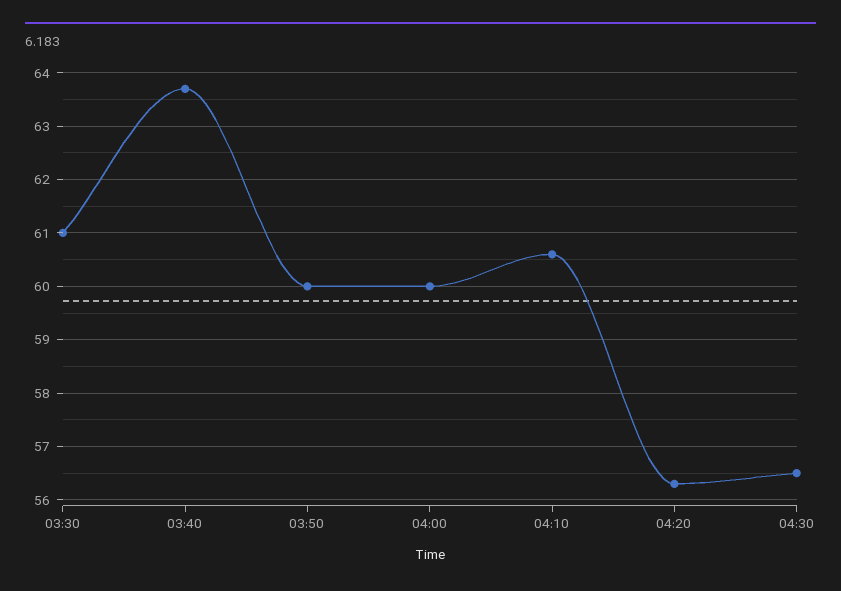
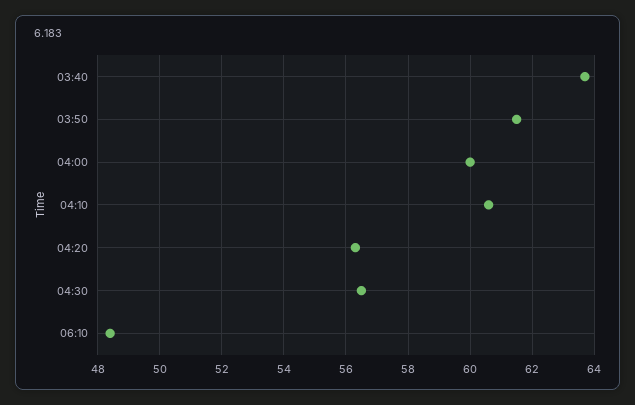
03:30: 61 -> none
03:50: 60 -> 61.5
06:10: none -> 48.5

